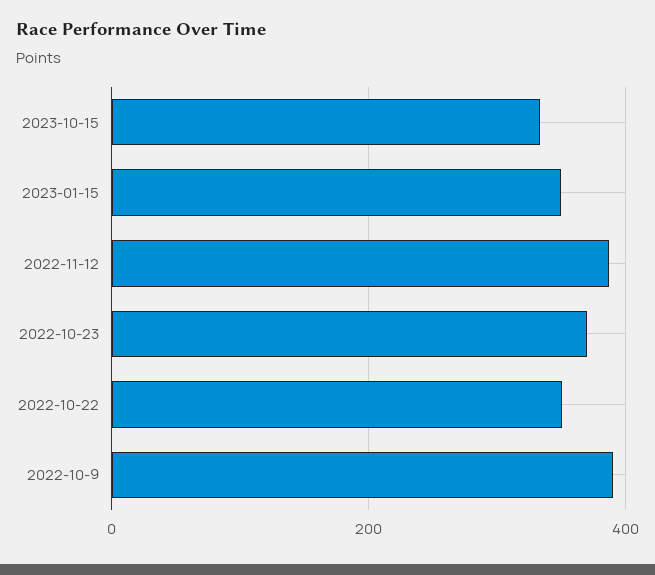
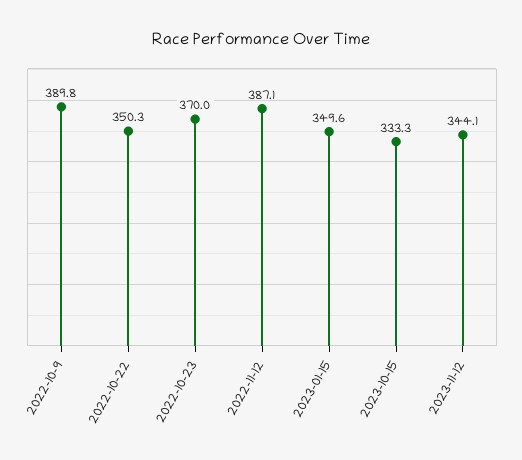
2023-11-12: none -> 344.1

